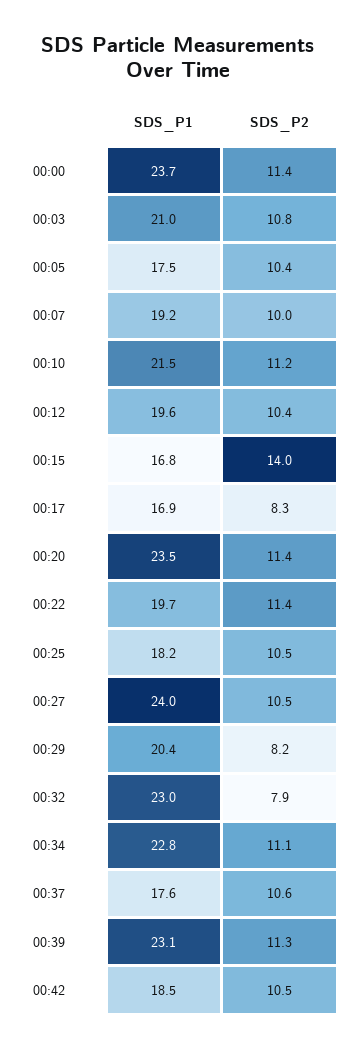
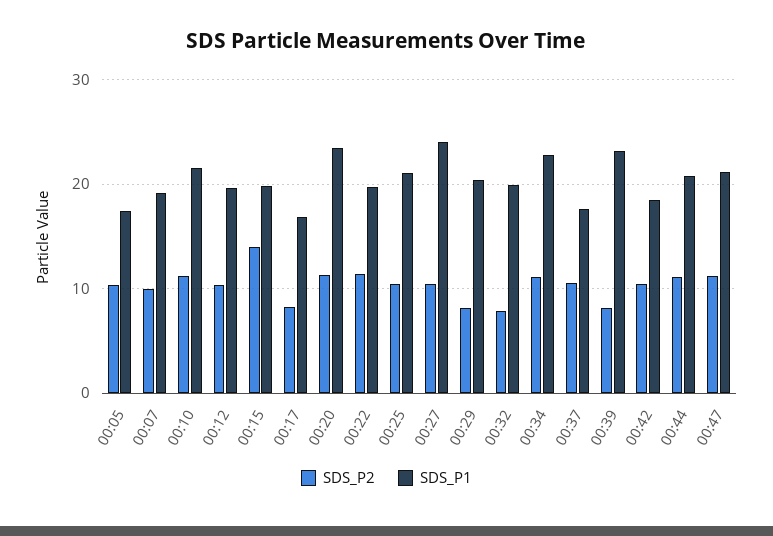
SDS_P1, 00:00: 23.7 -> none
SDS_P2, 00:00: 11.4 -> none
SDS_P1, 00:03: 21 -> none
SDS_P2, 00:03: 10.8 -> none
SDS_P1, 00:15: 16.8 -> 20
SDS_P1, 00:25: 18.2 -> 21
SDS_P1, 00:32: 23 -> 20
SDS_P2, 00:39: 11.3 -> 8
SDS_P2, 00:44: none -> 11
SDS_P1, 00:44: none -> 21
SDS_P2, 00:47: none -> 11
SDS_P1, 00:47: none -> 21

